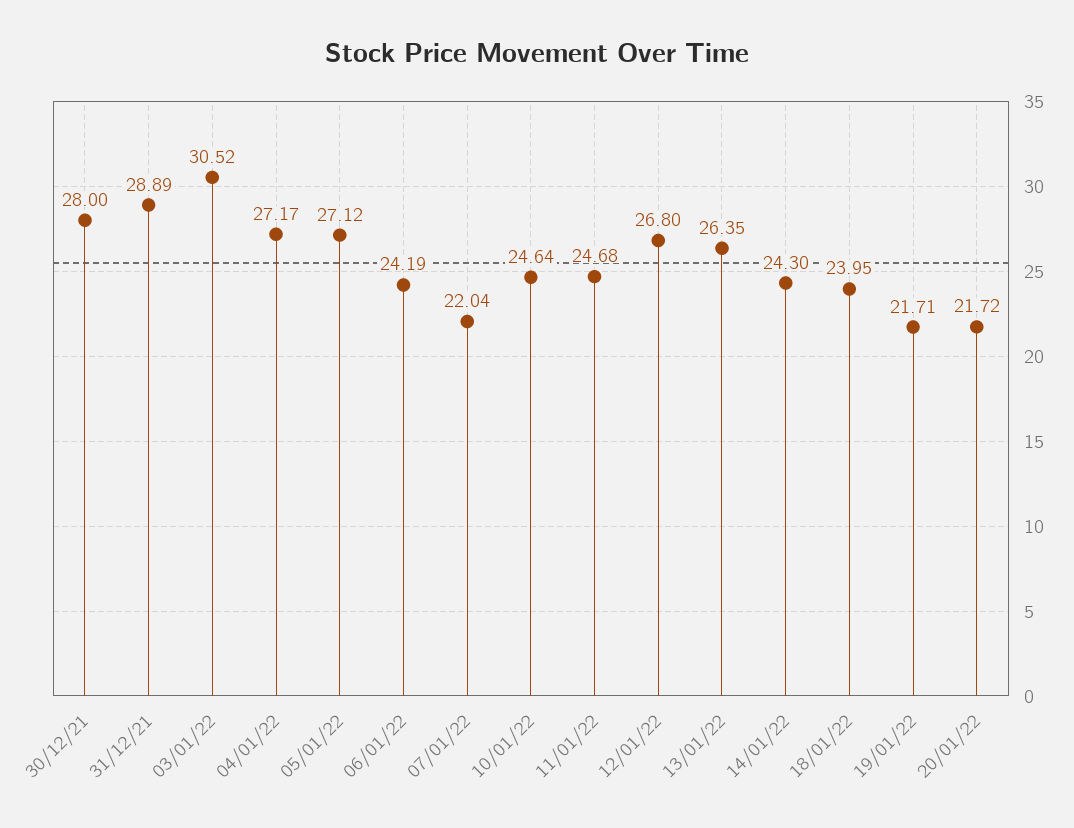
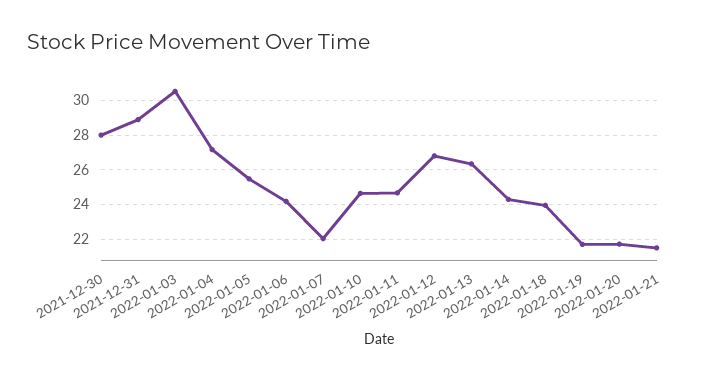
05/01/22: 27.12 -> 25.5
2022-01-21: none -> 21.5

